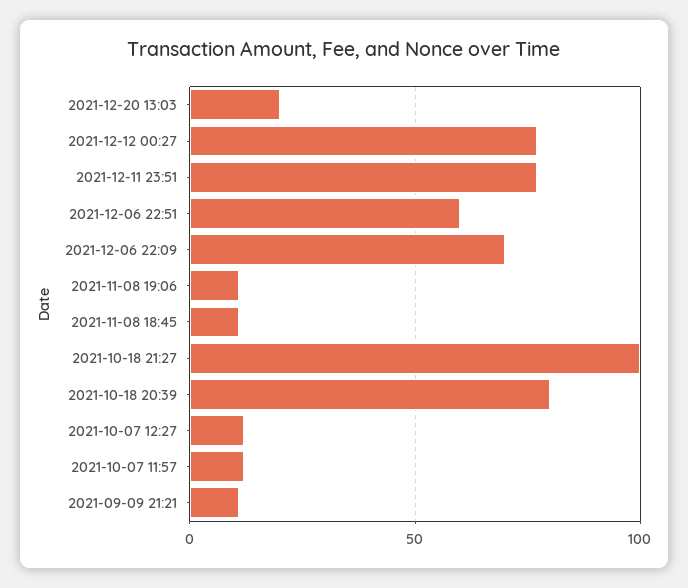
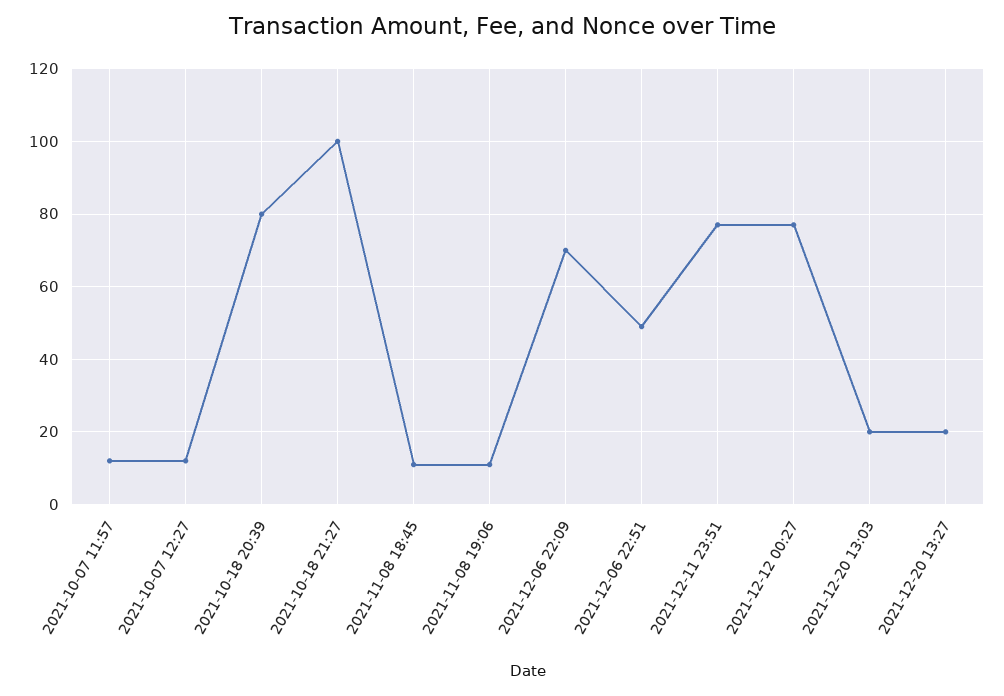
2021-12-06 22:51: 60 -> 50
2021-09-09 21:21: 10 -> none
2021-12-20 13:27: none -> 20

